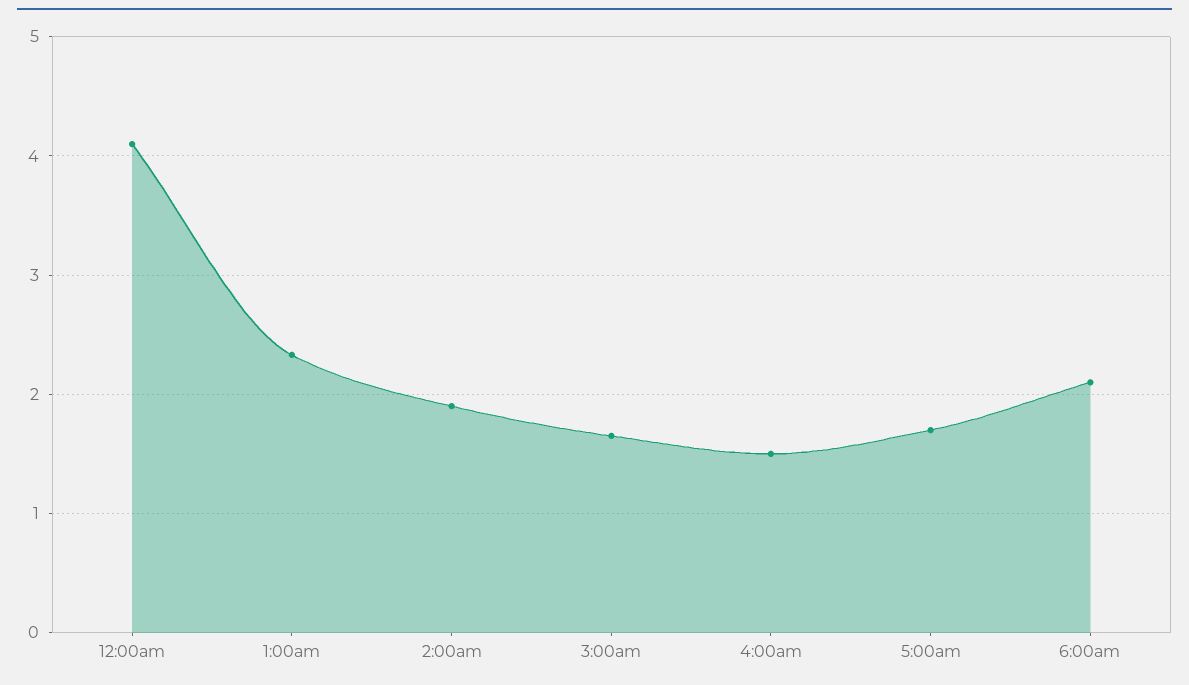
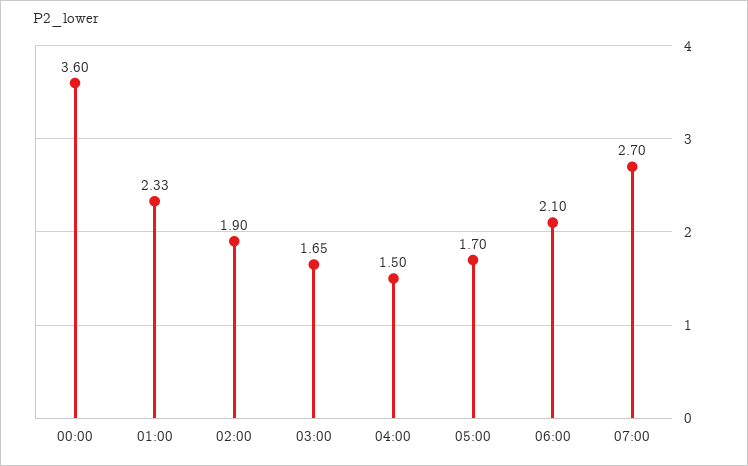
12:00am: 4.1 -> 3.6
07:00: none -> 2.7

